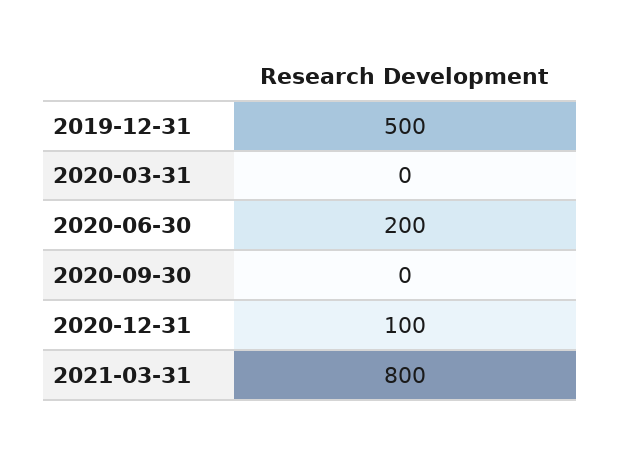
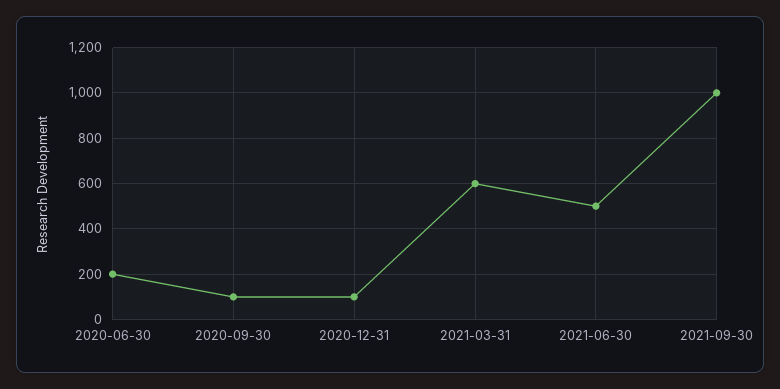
2019-12-31: 500 -> none
2020-03-31: 0 -> none
2020-09-30: 0 -> 100
2021-03-31: 800 -> 600
2021-06-30: none -> 500
2021-09-30: none -> 1000

